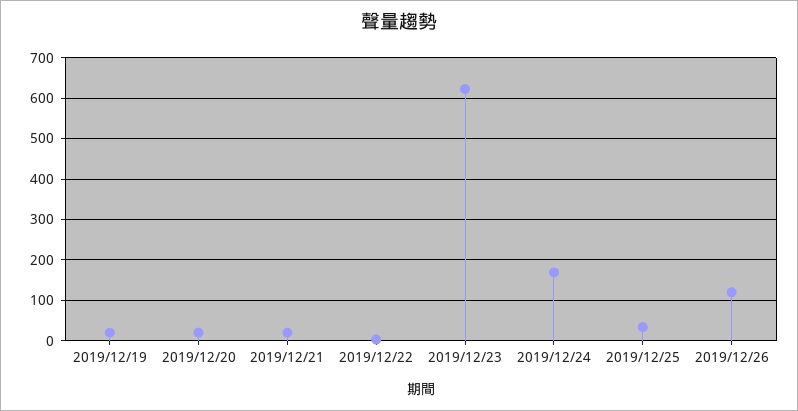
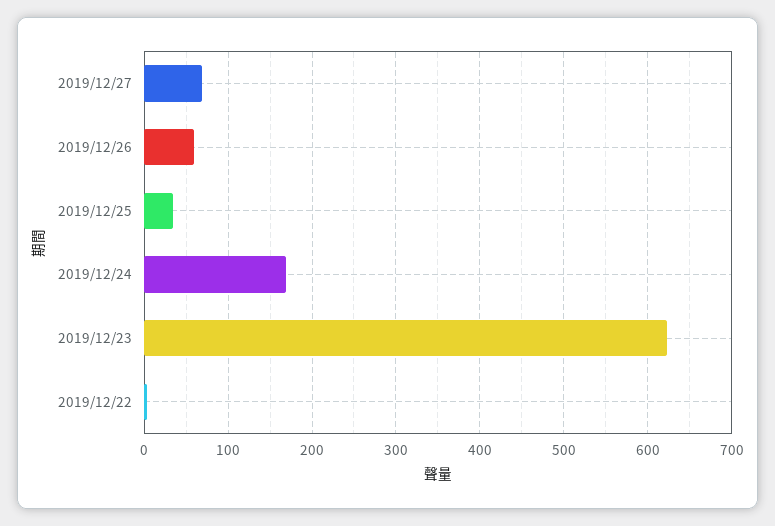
2019/12/19: 20 -> none
2019/12/20: 20 -> none
2019/12/21: 20 -> none
2019/12/26: 120 -> 60
2019/12/27: none -> 70

